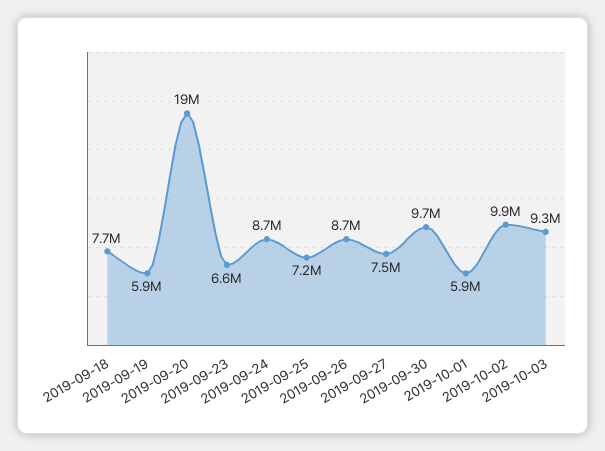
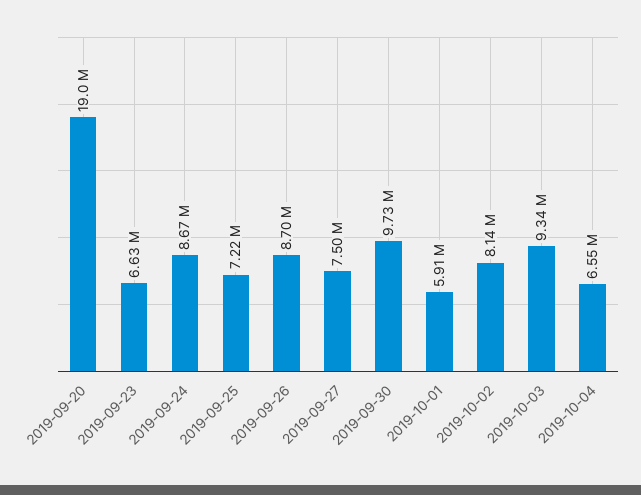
2019-09-18: 7700000 -> none
2019-09-19: 5900000 -> none
2019-10-02: 9900000 -> 8140000
2019-10-04: none -> 6550000

